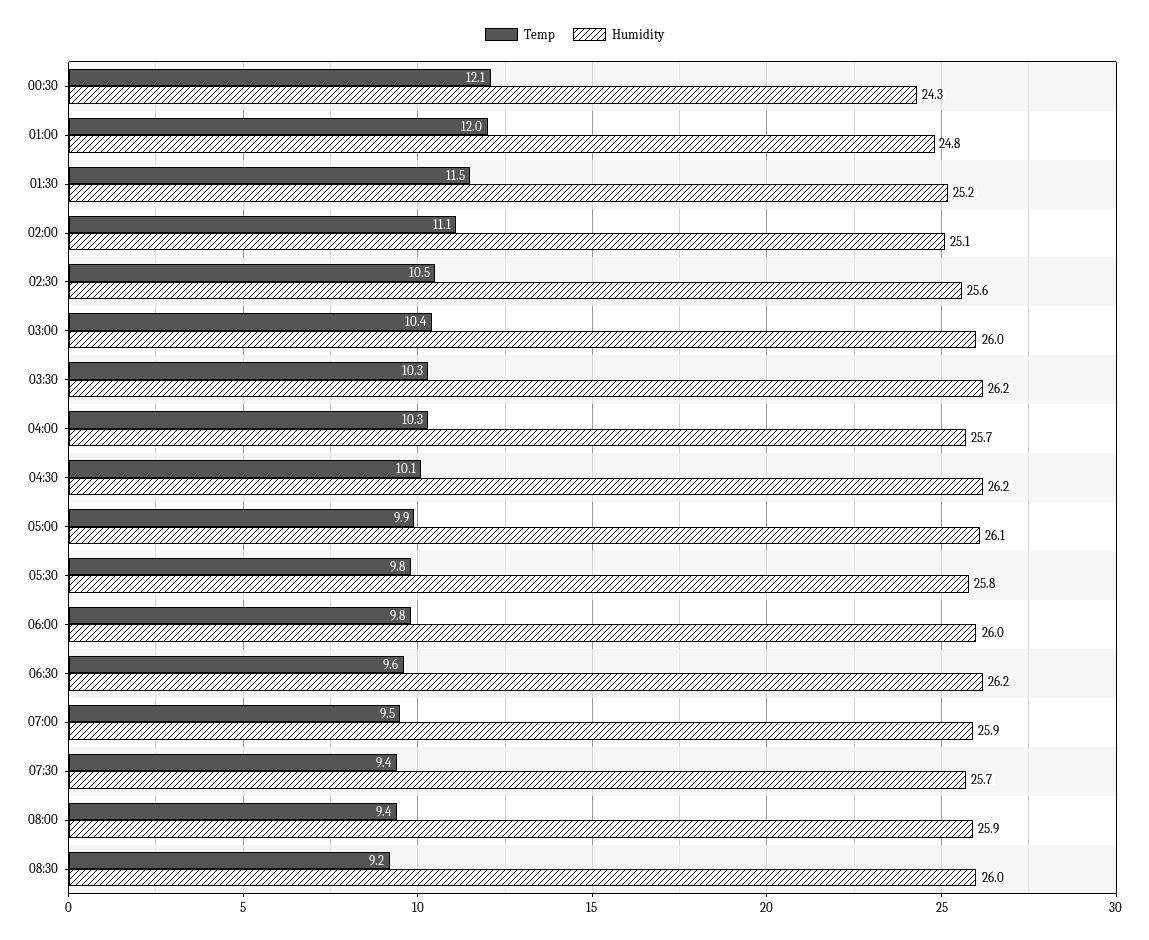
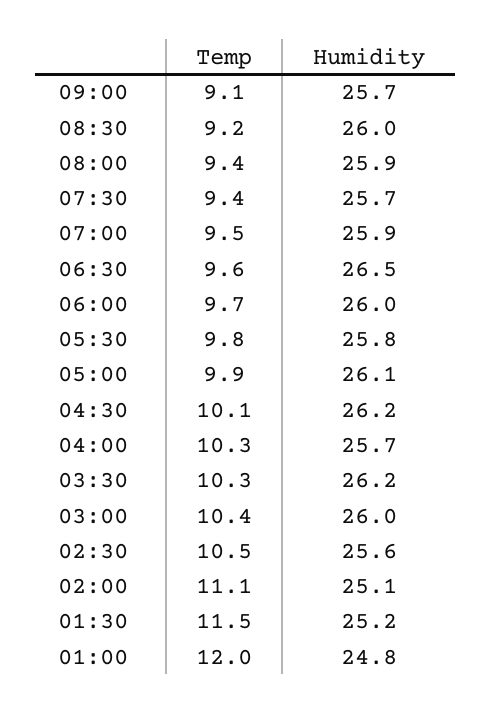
Temp, 00:30: 12.1 -> none
Humidity, 00:30: 24.3 -> none
Temp, 06:00: 9.8 -> 9.7
Humidity, 06:30: 26.2 -> 26.5
Temp, 09:00: none -> 9.1
Humidity, 09:00: none -> 25.7

